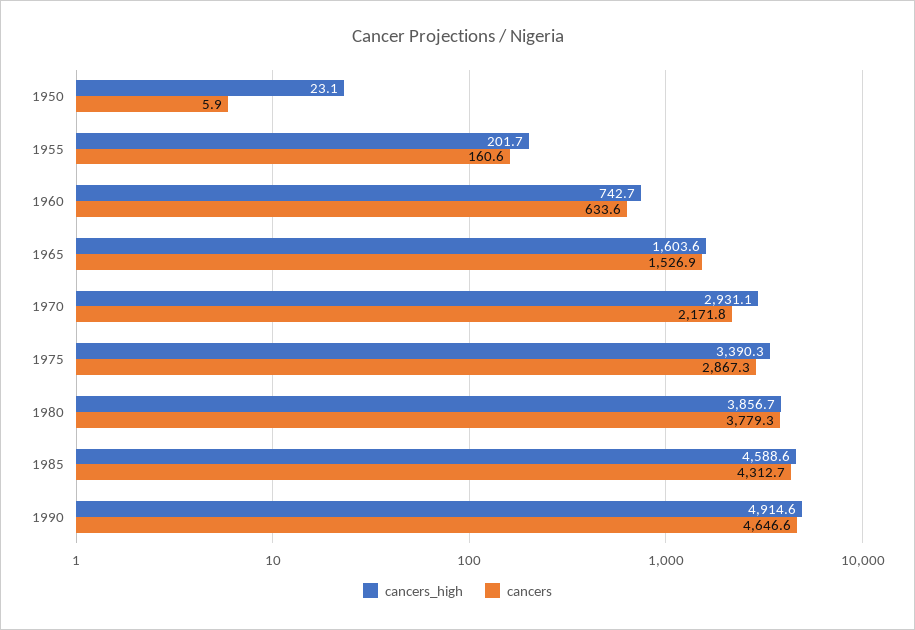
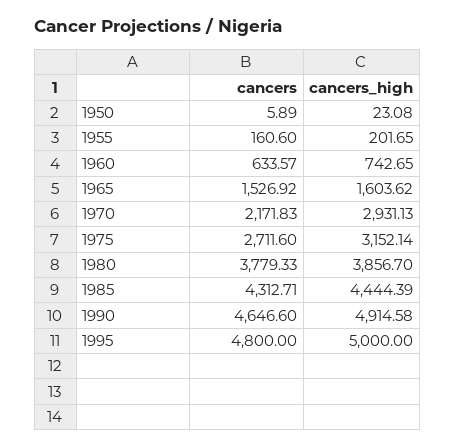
cancers_high, 1975: 3390.3 -> 3152.14
cancers, 1975: 2867.3 -> 2711.6
cancers_high, 1985: 4588.6 -> 4444.39
cancers, 1995: none -> 4800
cancers_high, 1995: none -> 5000

